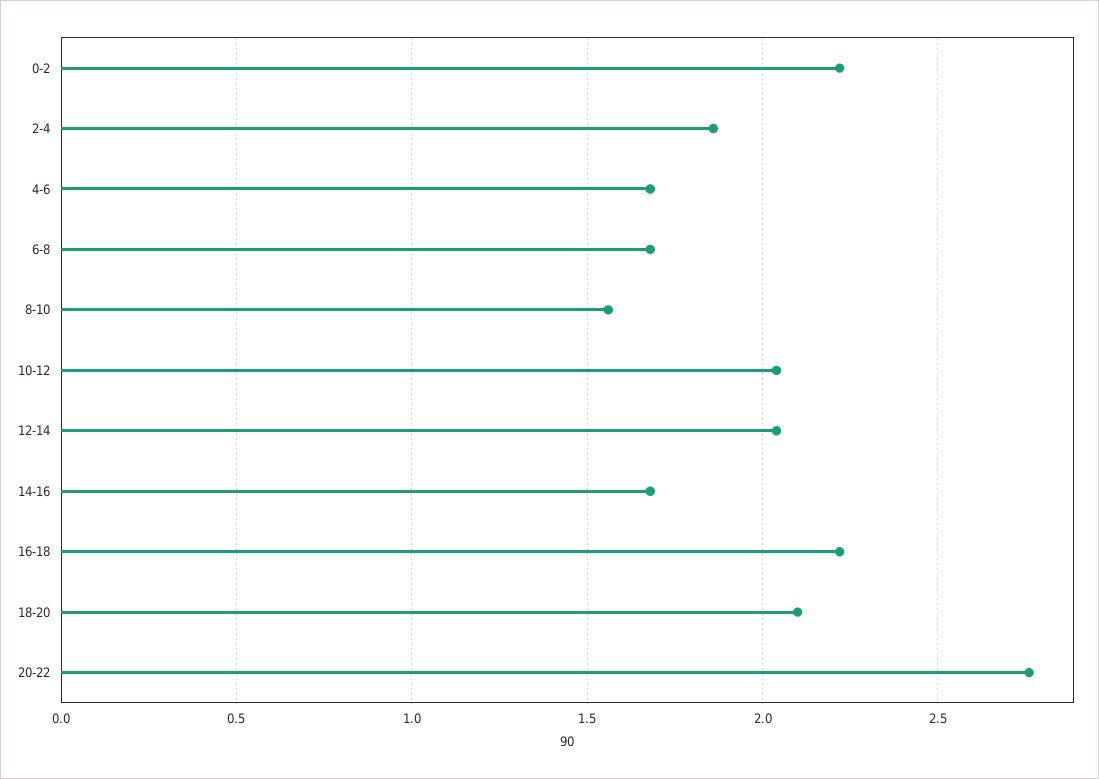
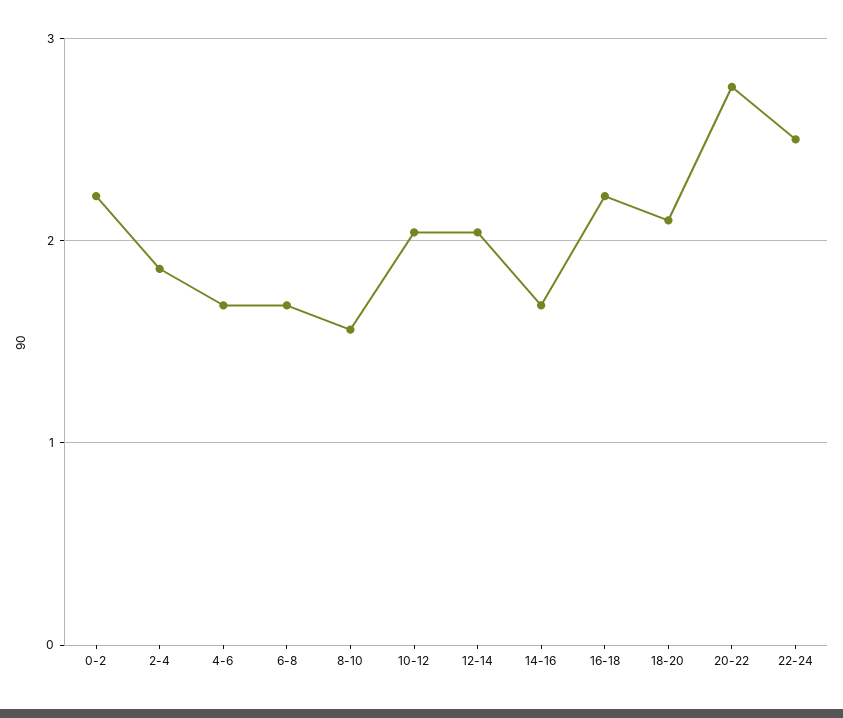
22-24: none -> 2.5

